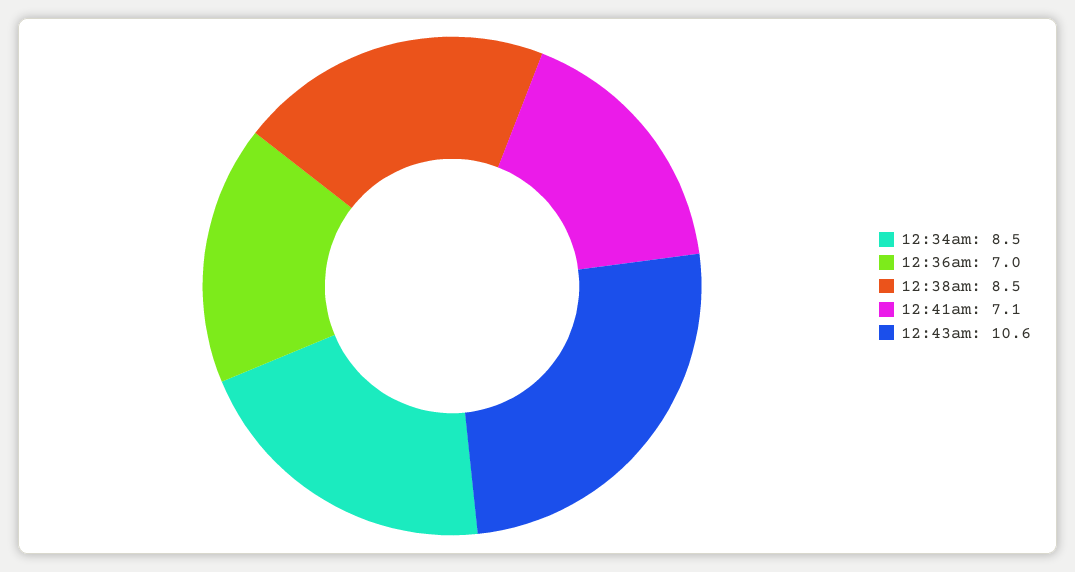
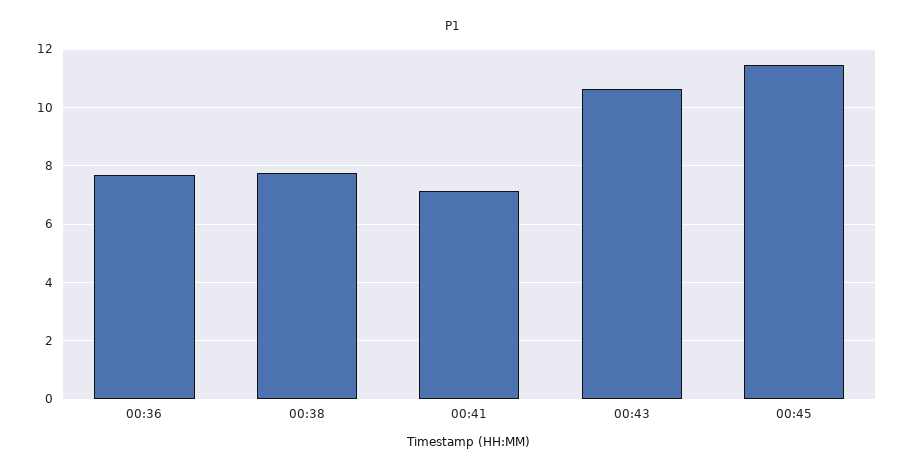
12:34am: 8.5 -> none
12:36am: 7 -> 7.75
12:38am: 8.5 -> 7.75
00:45: none -> 11.5

